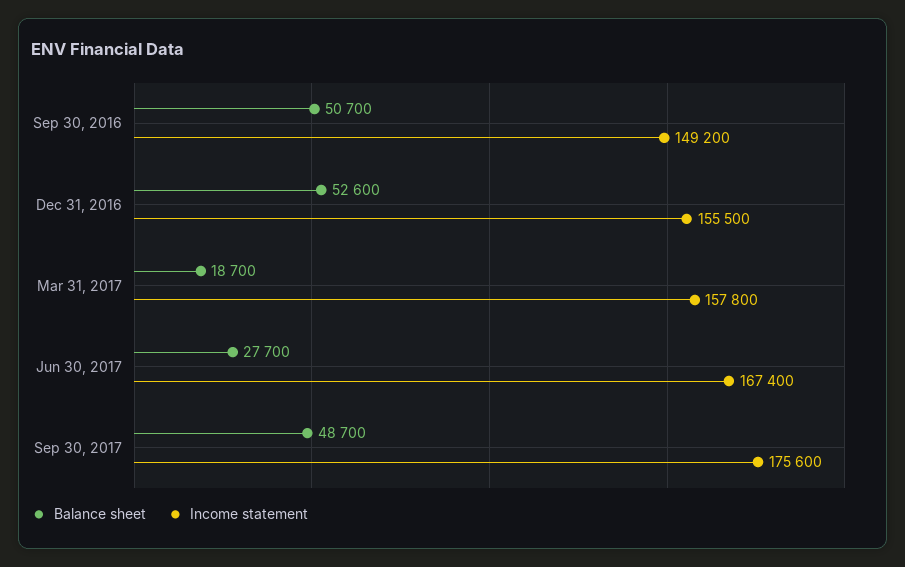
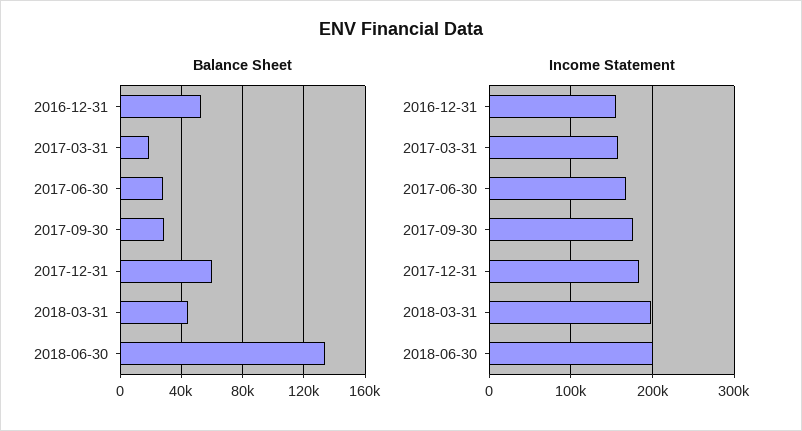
Balance sheet, Sep 30, 2016: 50700 -> none
Income statement, Sep 30, 2016: 149200 -> none
Balance sheet, Sep 30, 2017: 48700 -> 30000
Balance sheet, 2017-12-31: none -> 60000
Balance sheet, 2018-03-31: none -> 45000
Balance sheet, 2018-06-30: none -> 135000
Income statement, 2017-12-31: none -> 180000
Income statement, 2018-03-31: none -> 200000
Income statement, 2018-06-30: none -> 200000

